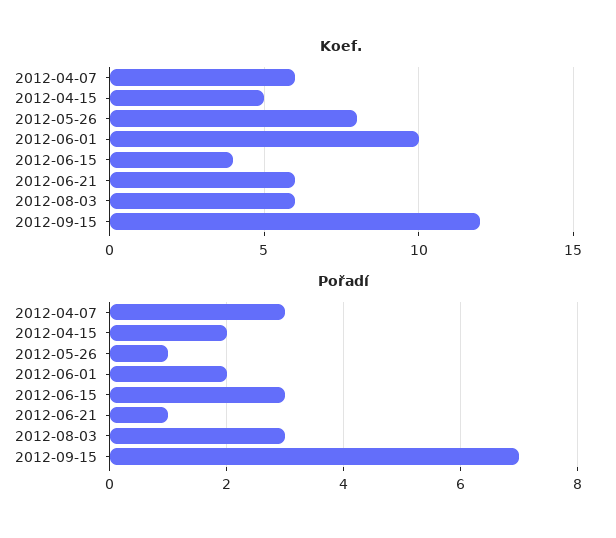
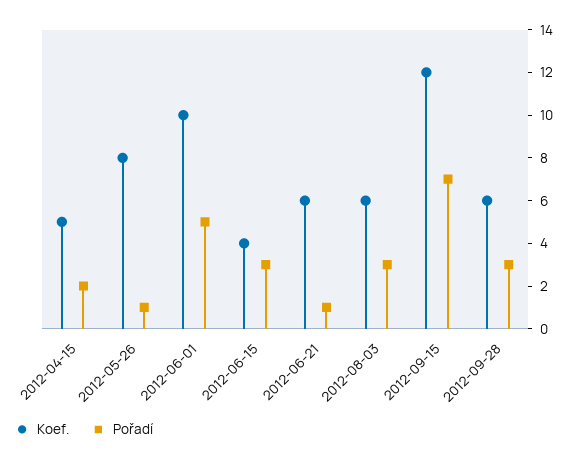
Koef., 2012-04-07: 6 -> none
Pořadí, 2012-04-07: 3 -> none
Pořadí, 2012-06-01: 2 -> 5
Koef., 2012-09-28: none -> 6
Pořadí, 2012-09-28: none -> 3

